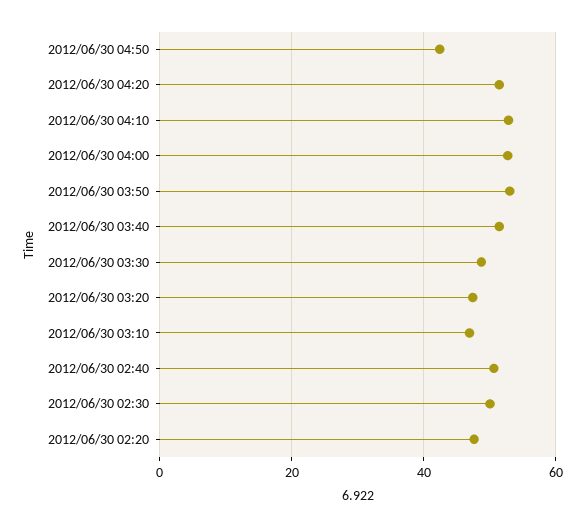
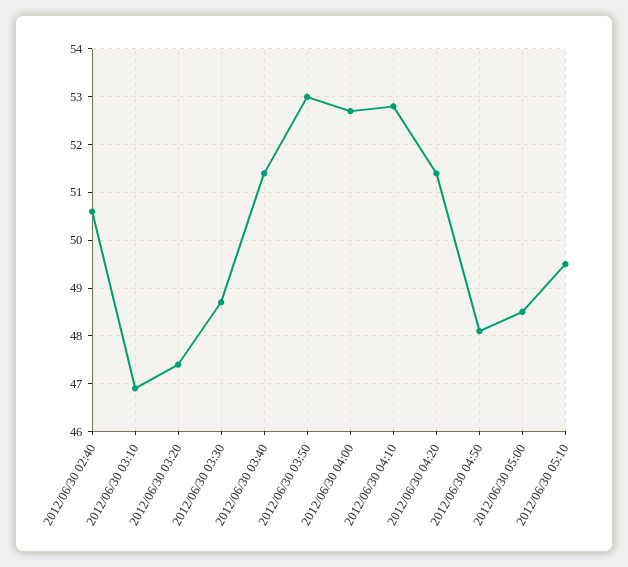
2012/06/30 04:50: 42 -> 48
2012/06/30 02:30: 50 -> none
2012/06/30 02:20: 48 -> none
2012/06/30 05:00: none -> 48.5
2012/06/30 05:10: none -> 49.5

